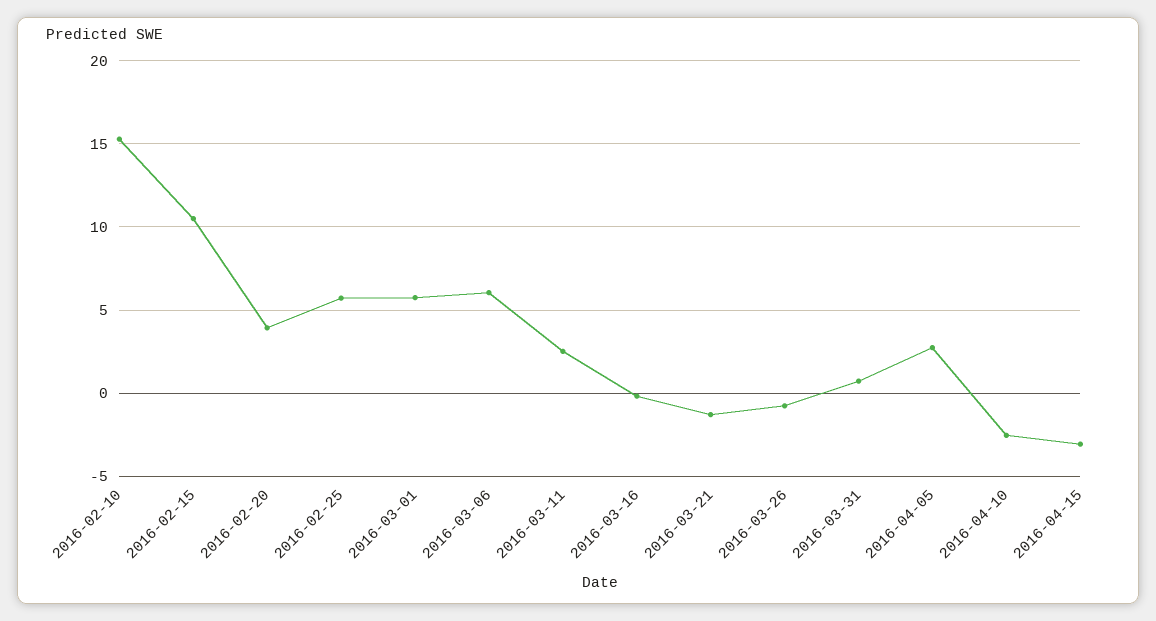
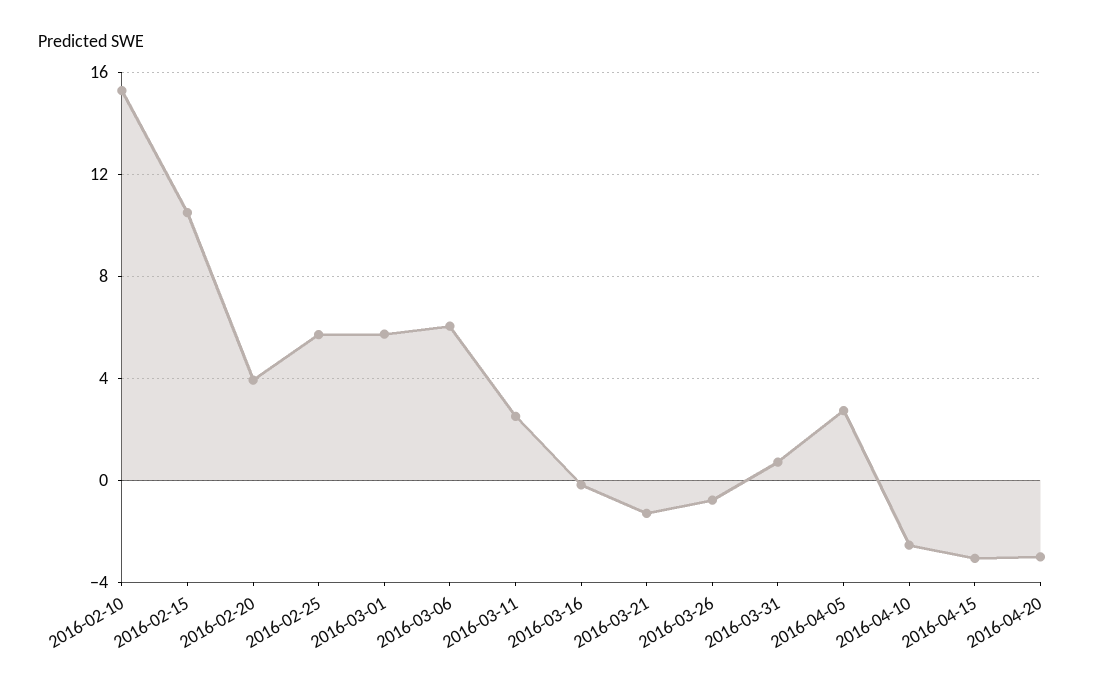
2016-04-20: none -> -3

